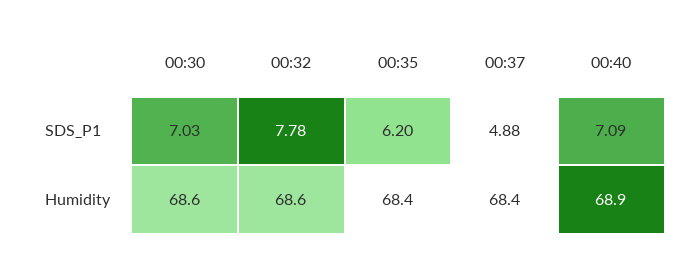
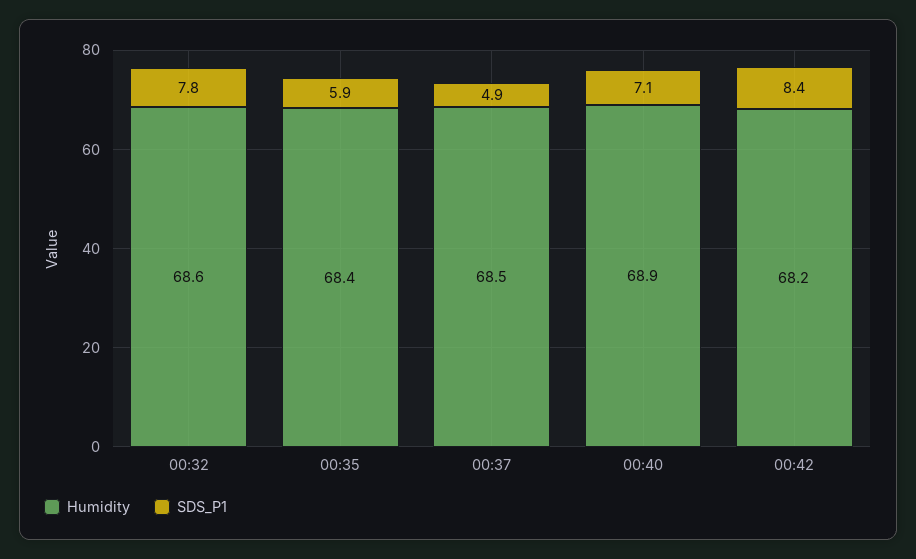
SDS_P1, 00:30: 7.03 -> none
SDS_P1, 00:35: 6.2 -> 5.9
Humidity, 00:30: 68.6 -> none
Humidity, 00:37: 68.4 -> 68.5
Humidity, 00:42: none -> 68.2
SDS_P1, 00:42: none -> 8.4

